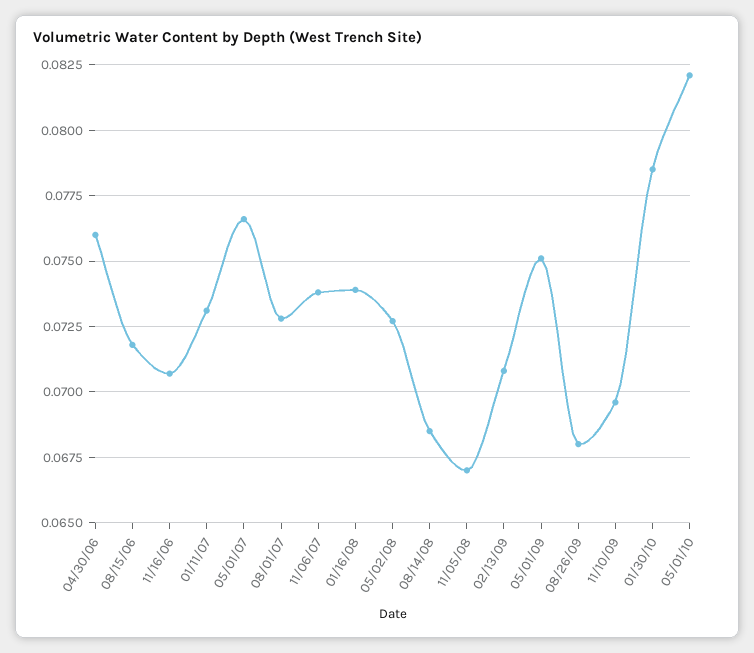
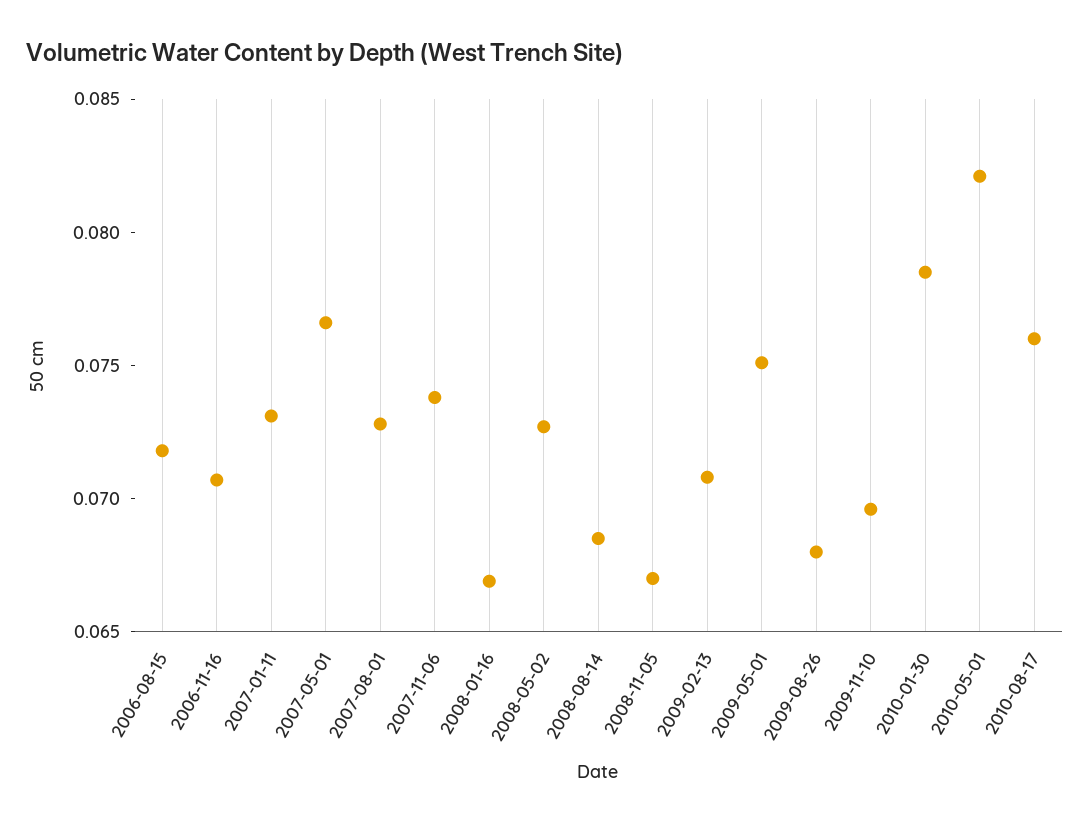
04/30/06: 0.076 -> none
01/16/08: 0.074 -> 0.067
2010-08-17: none -> 0.076

